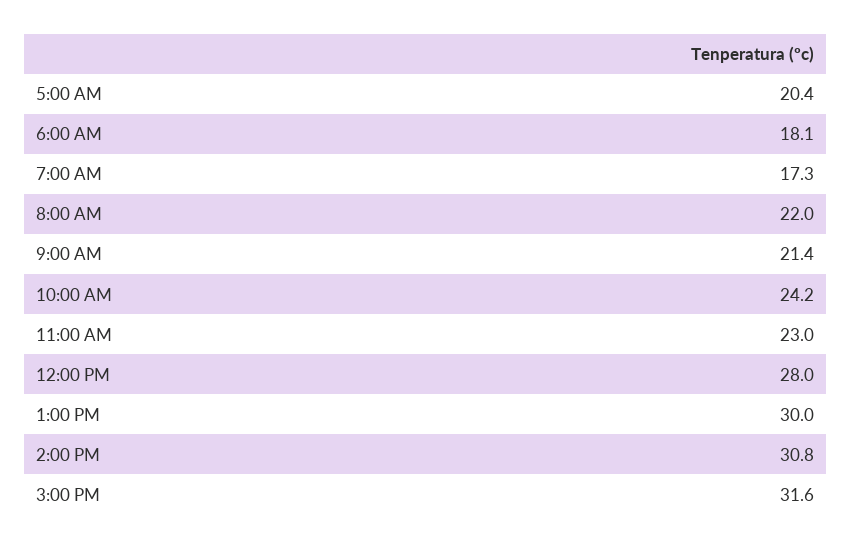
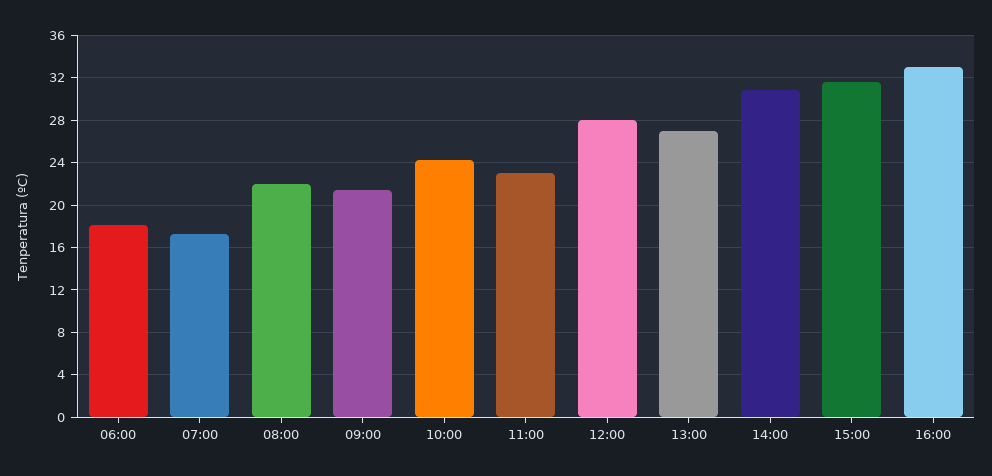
5:00 AM: 20.4 -> none
1:00 PM: 30 -> 27
16:00: none -> 33

